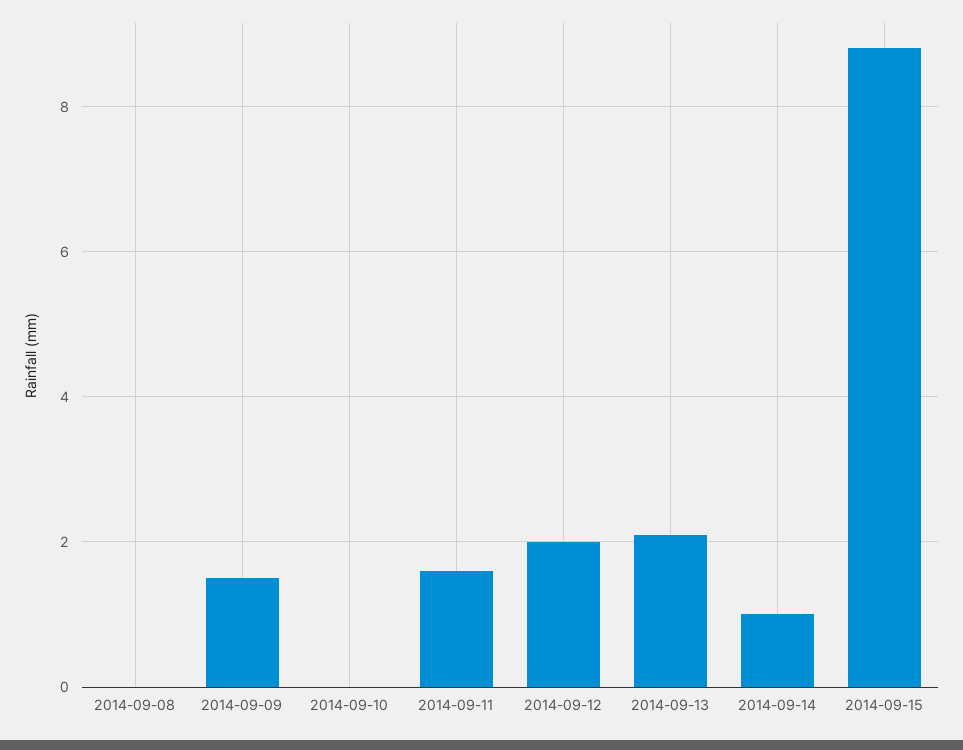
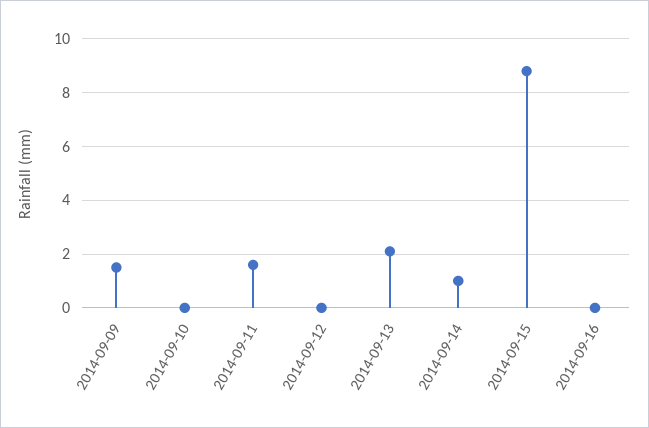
2014-09-08: 0 -> none
2014-09-12: 2 -> 0
2014-09-16: none -> 0

